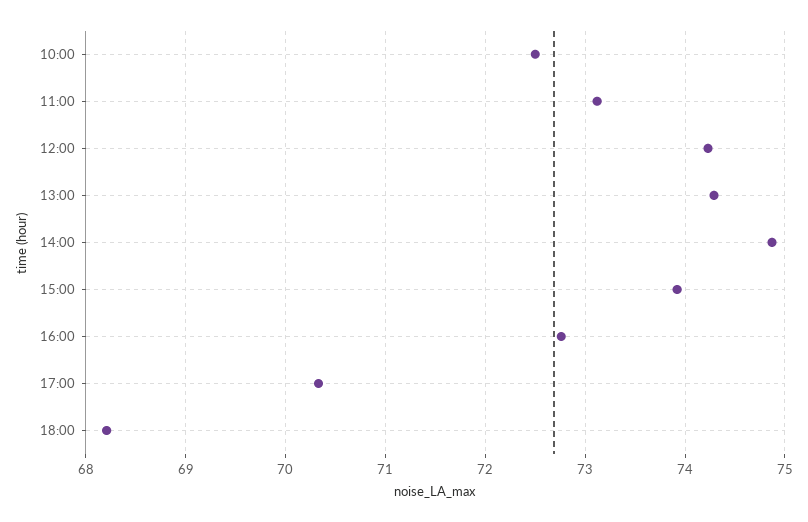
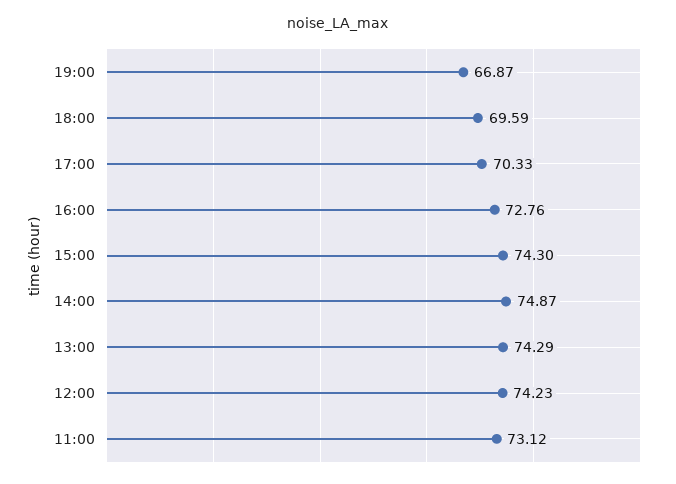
10:00: 72.5 -> none
15:00: 73.9 -> 74.3
18:00: 68.2 -> 69.59
19:00: none -> 66.87

